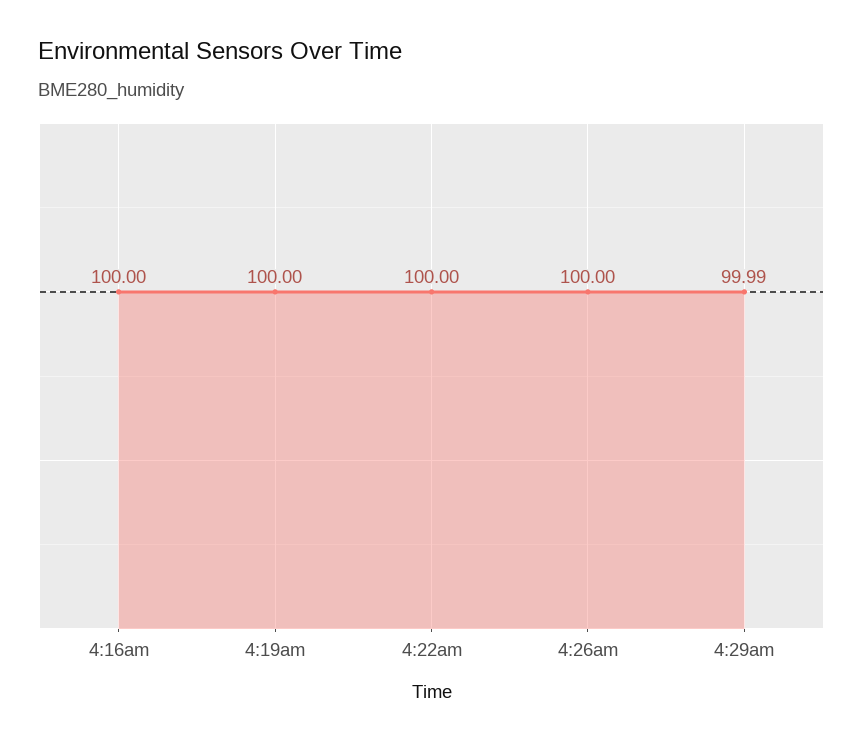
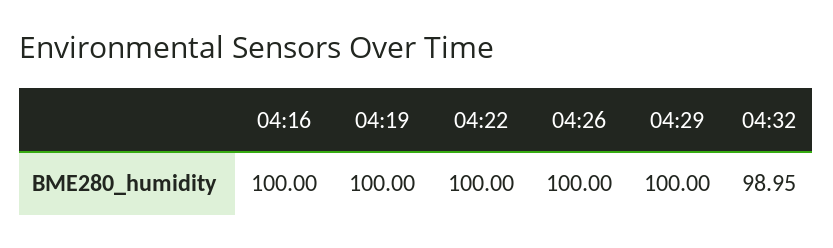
4:29am: 99.99 -> 100
04:32: none -> 98.95

